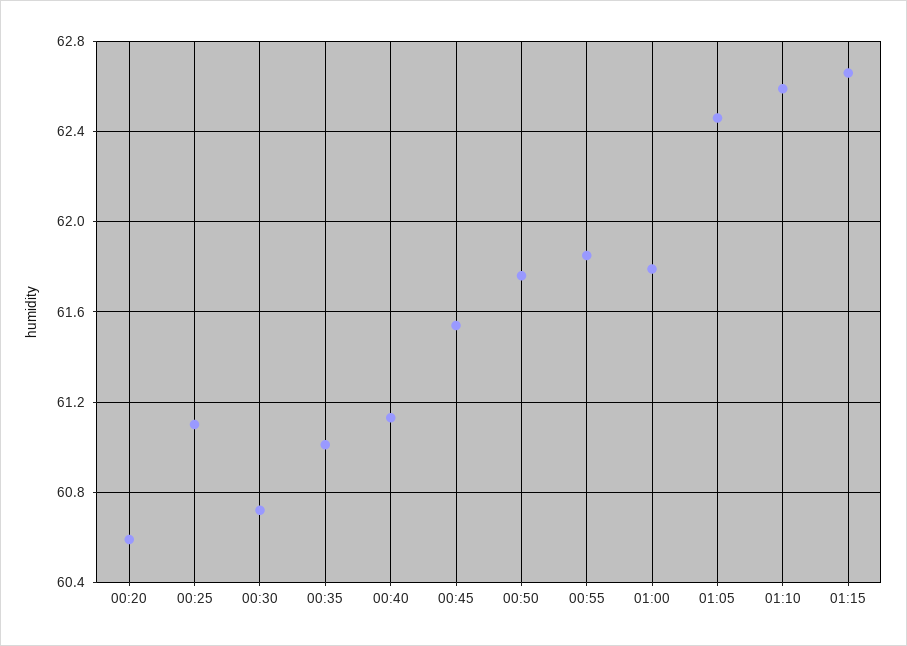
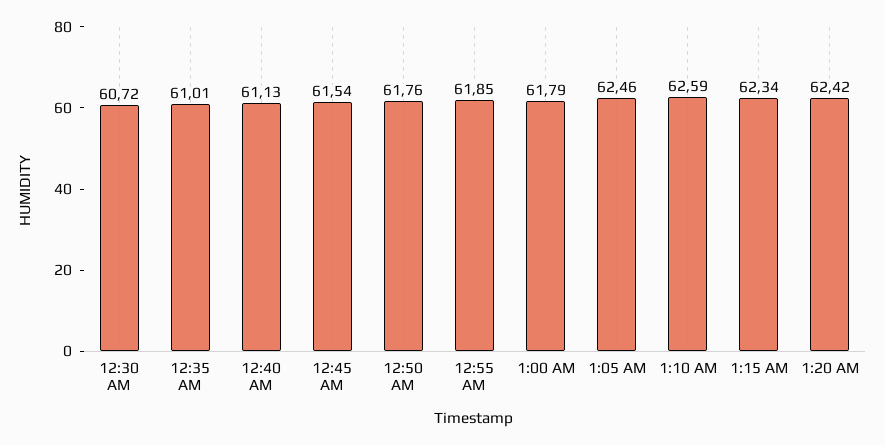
00:20: 60.6 -> none
00:25: 61.1 -> none
01:15: 62.65 -> 62.34
1:20 AM: none -> 62.42

